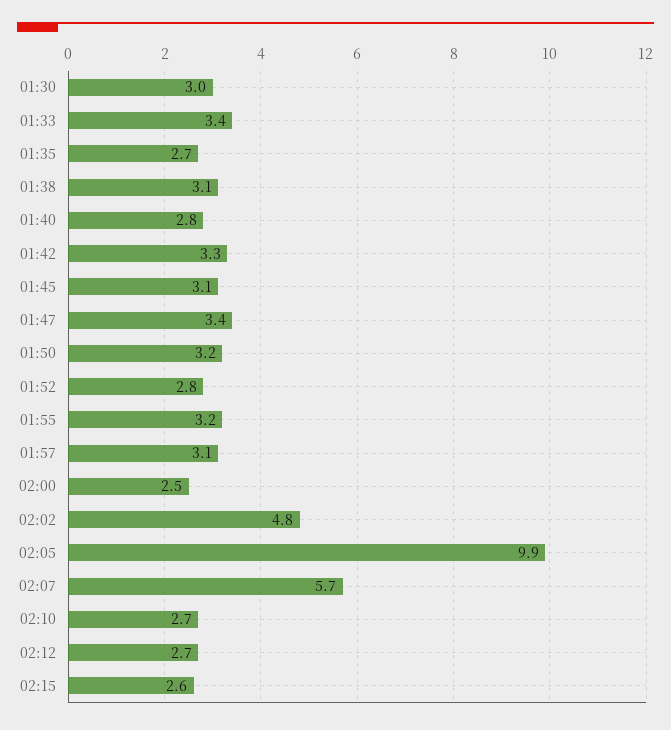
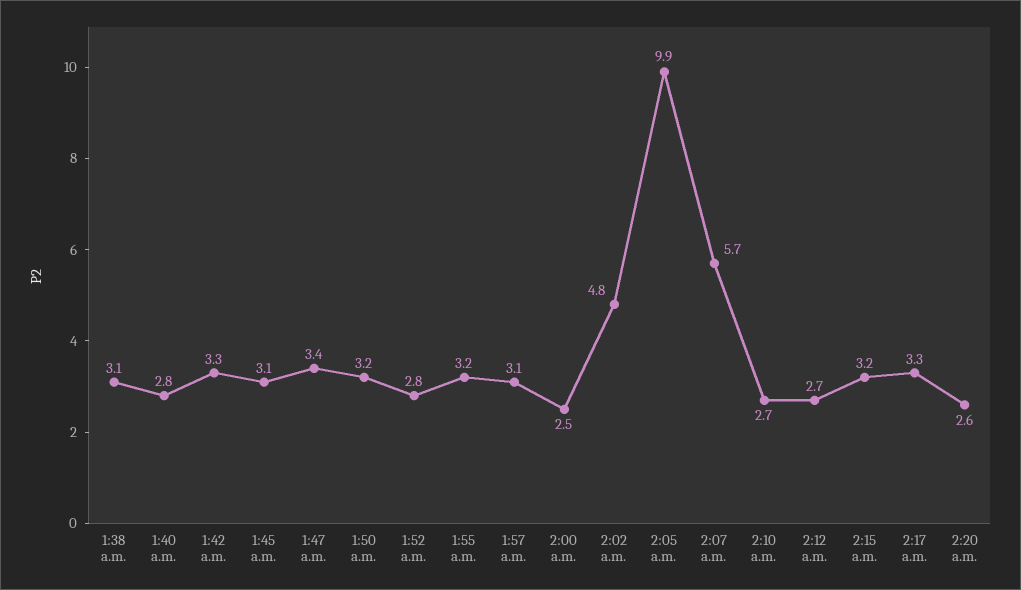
01:30: 3 -> none
01:33: 3.4 -> none
01:35: 2.7 -> none
02:15: 2.6 -> 3.2
2:17 a.m.: none -> 3.3
2:20 a.m.: none -> 2.6

